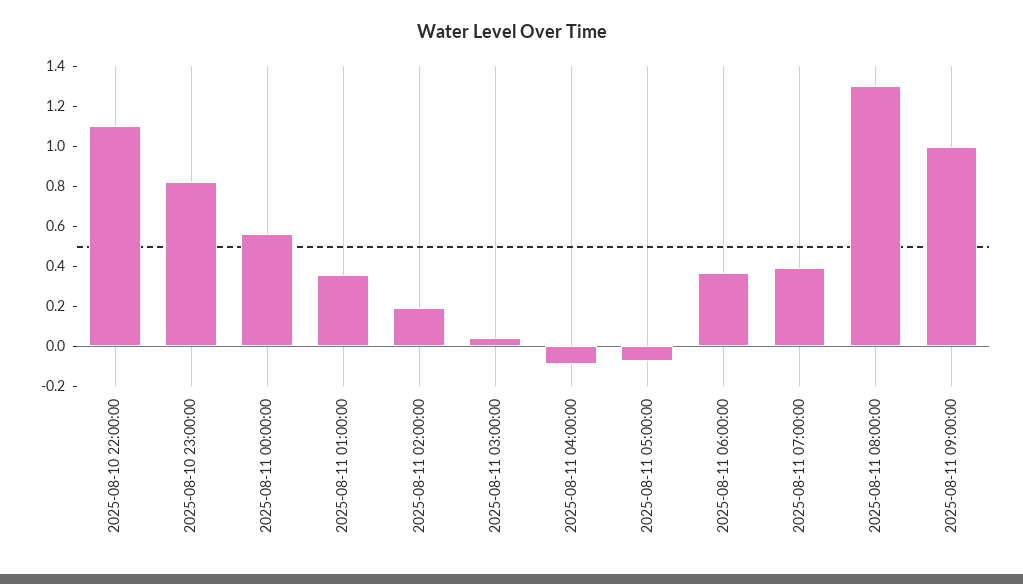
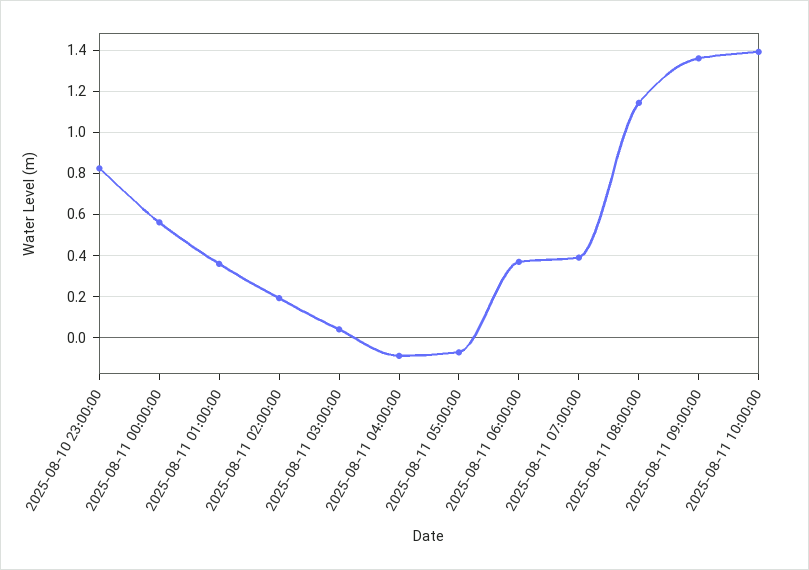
2025-08-10 22:00:00: 1.1 -> none
2025-08-11 08:00:00: 1.3 -> 1.15
2025-08-11 09:00:00: 1 -> 1.35
2025-08-11 10:00:00: none -> 1.4

